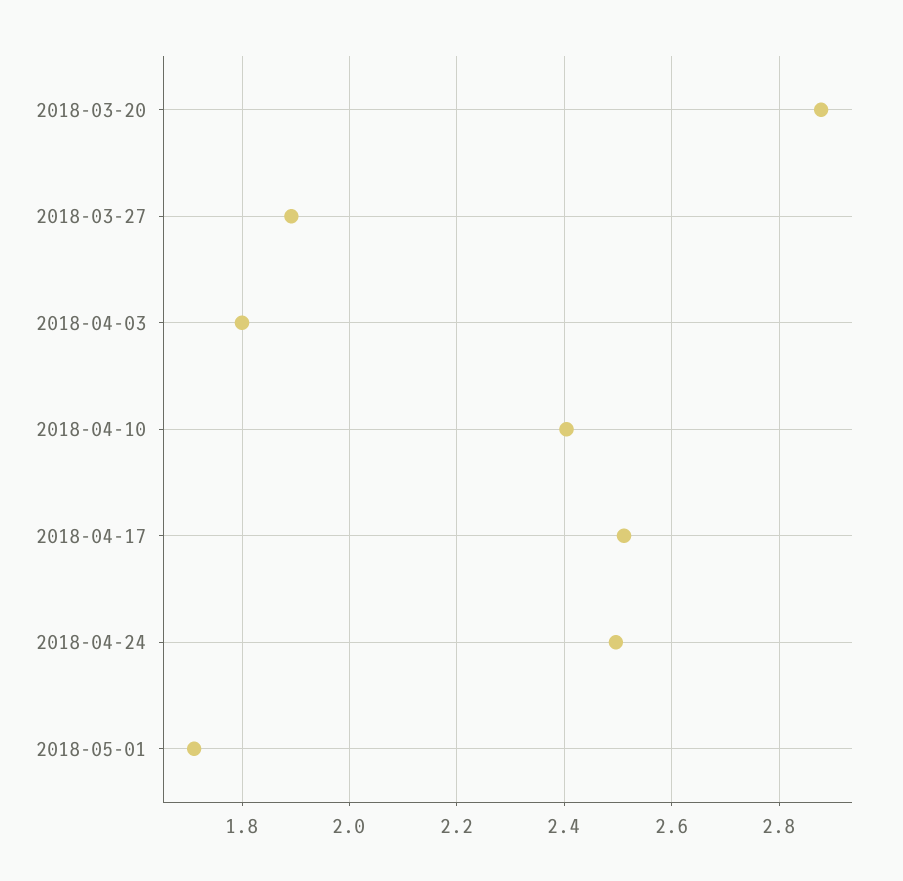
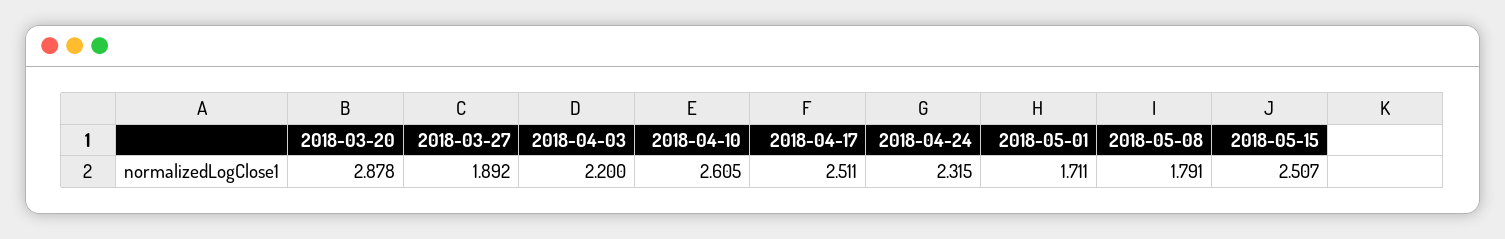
2018-04-03: 1.8 -> 2.2
2018-04-10: 2.4 -> 2.605
2018-04-24: 2.5 -> 2.315
2018-05-08: none -> 1.791
2018-05-15: none -> 2.507

